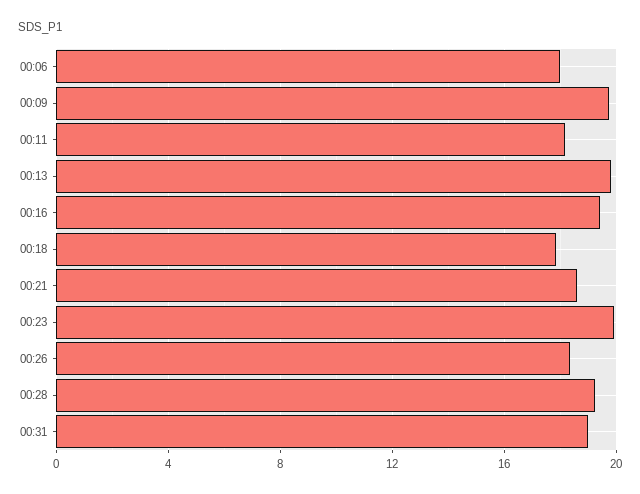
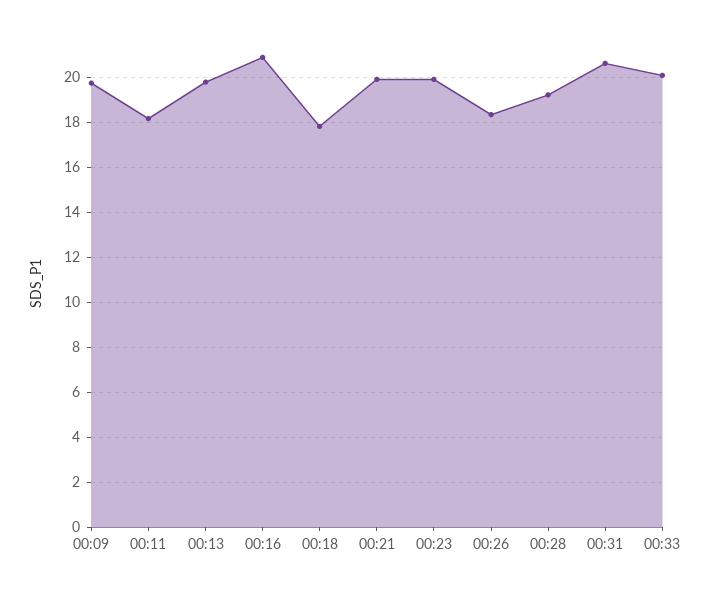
00:06: 18 -> none
00:16: 19.5 -> 21
00:21: 18.5 -> 20
00:31: 19 -> 20.5
00:33: none -> 20

